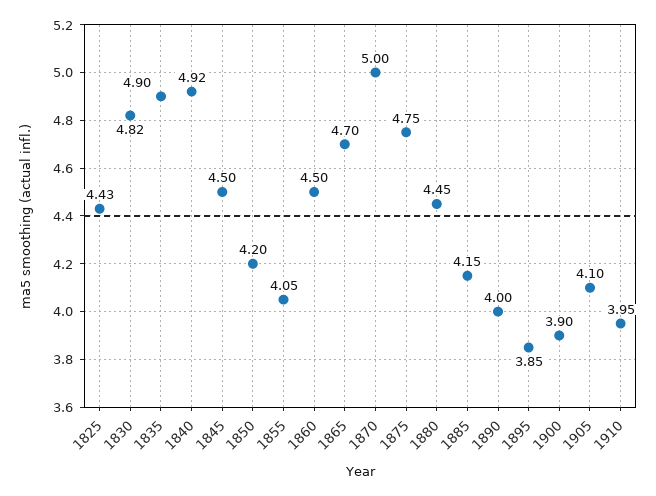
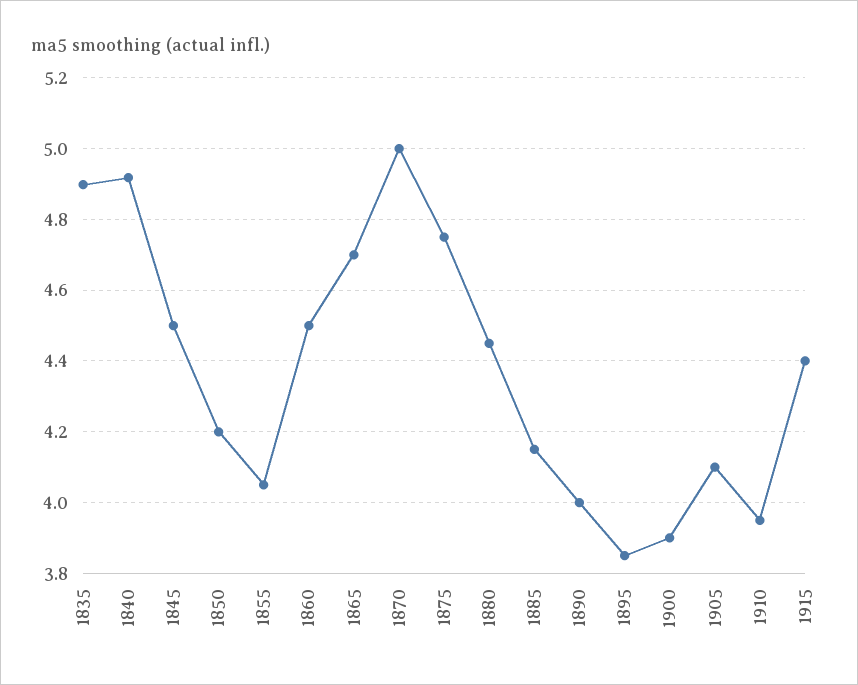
1825: 4.43 -> none
1830: 4.82 -> none
1915: none -> 4.4

